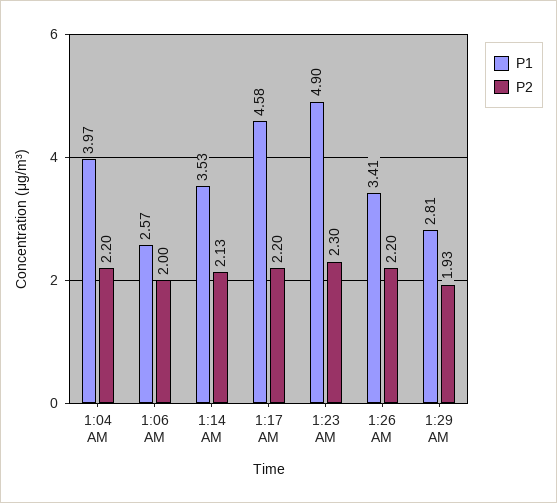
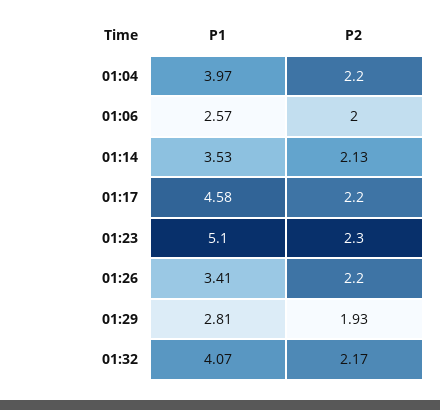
P1, 1:23 AM: 4.9 -> 5.1
P1, 01:32: none -> 4.07
P2, 01:32: none -> 2.17

